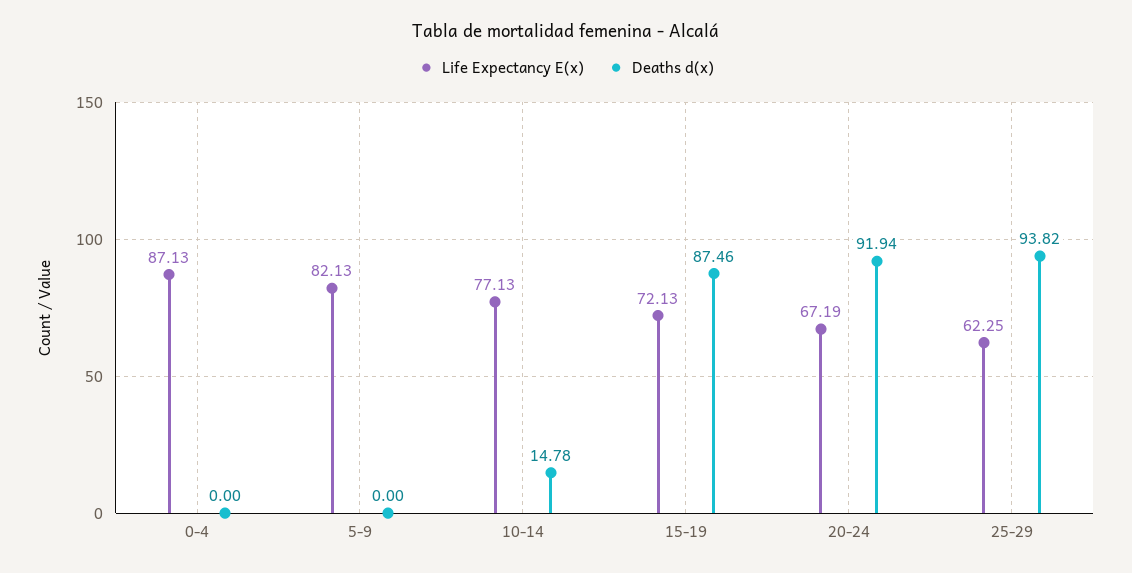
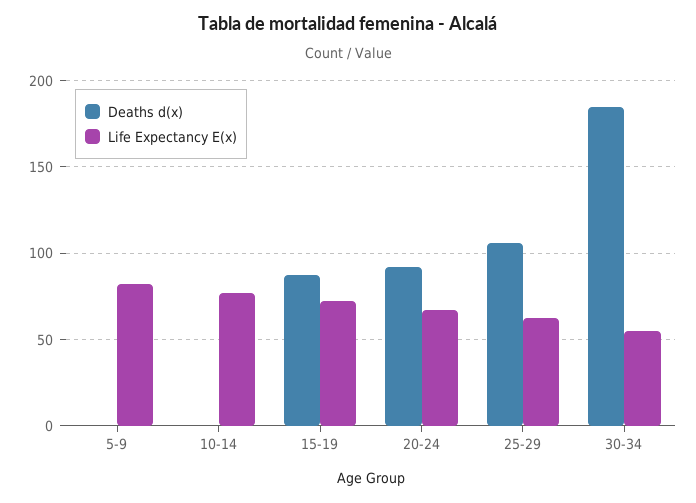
Life Expectancy E(x), 0-4: 87.13 -> none
Deaths d(x), 0-4: 0 -> none
Deaths d(x), 10-14: 14.78 -> 0
Deaths d(x), 25-29: 93.82 -> 105
Deaths d(x), 30-34: none -> 185
Life Expectancy E(x), 30-34: none -> 55

